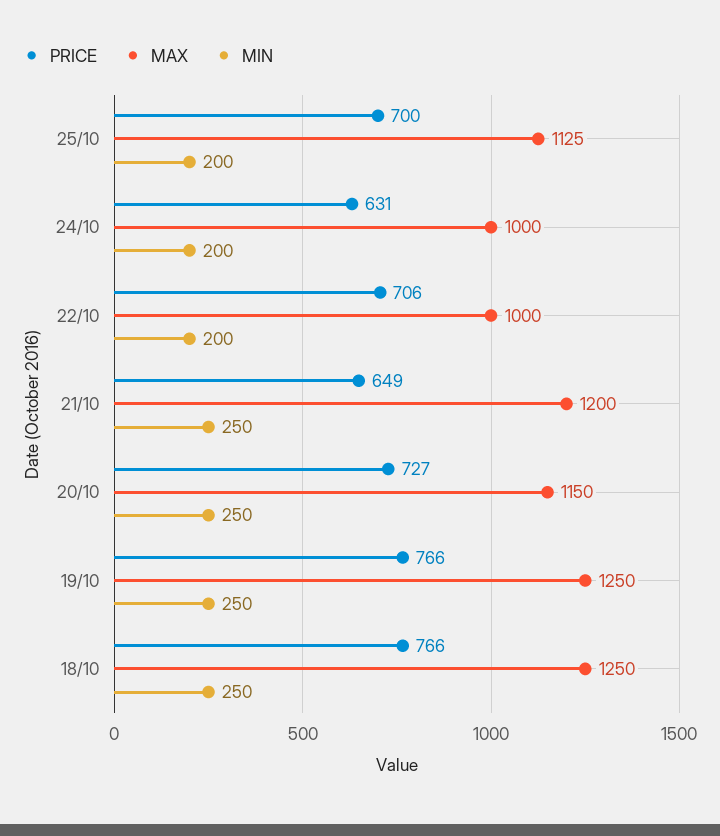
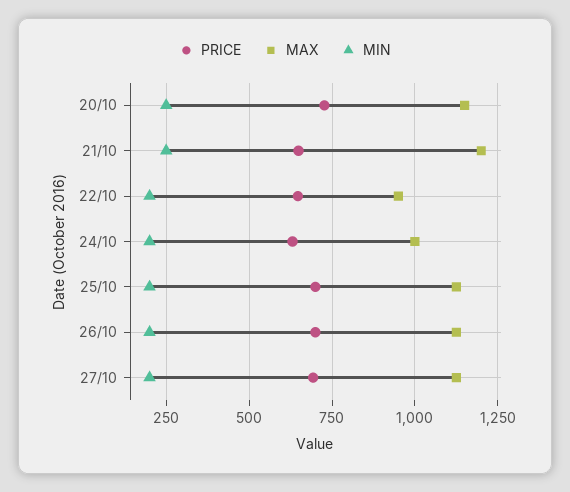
PRICE, 22/10: 706 -> 650
MAX, 22/10: 1000 -> 950
PRICE, 19/10: 766 -> none
MAX, 19/10: 1250 -> none
MIN, 19/10: 250 -> none
PRICE, 18/10: 766 -> none
MAX, 18/10: 1250 -> none
MIN, 18/10: 250 -> none
PRICE, 26/10: none -> 700
MAX, 26/10: none -> 1125
MIN, 26/10: none -> 200
PRICE, 27/10: none -> 700
MAX, 27/10: none -> 1125
MIN, 27/10: none -> 200

